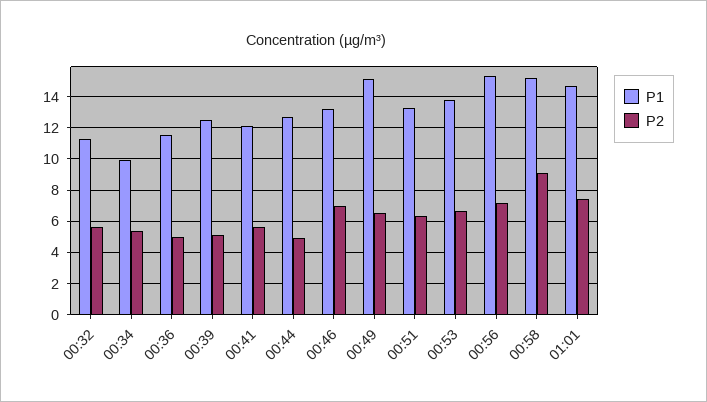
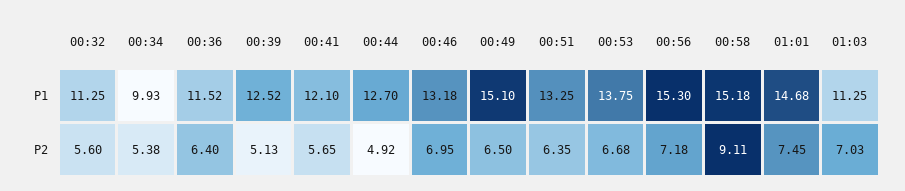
P2, 00:36: 5 -> 6.4
P1, 01:03: none -> 11.25
P2, 01:03: none -> 7.03

